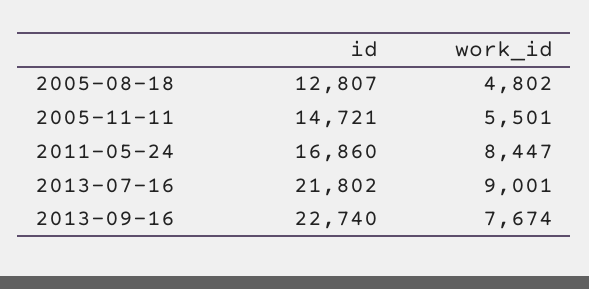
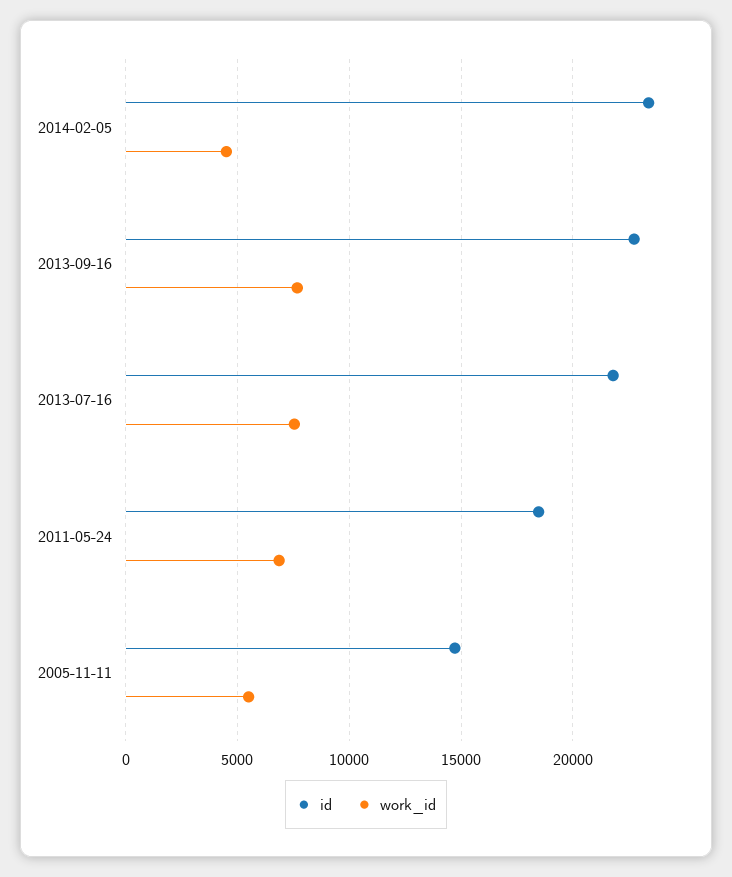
id, 2005-08-18: 12807 -> none
work_id, 2005-08-18: 4802 -> none
id, 2011-05-24: 16860 -> 18500
work_id, 2011-05-24: 8447 -> 7000
work_id, 2013-07-16: 9001 -> 7500
id, 2014-02-05: none -> 23500
work_id, 2014-02-05: none -> 4500

